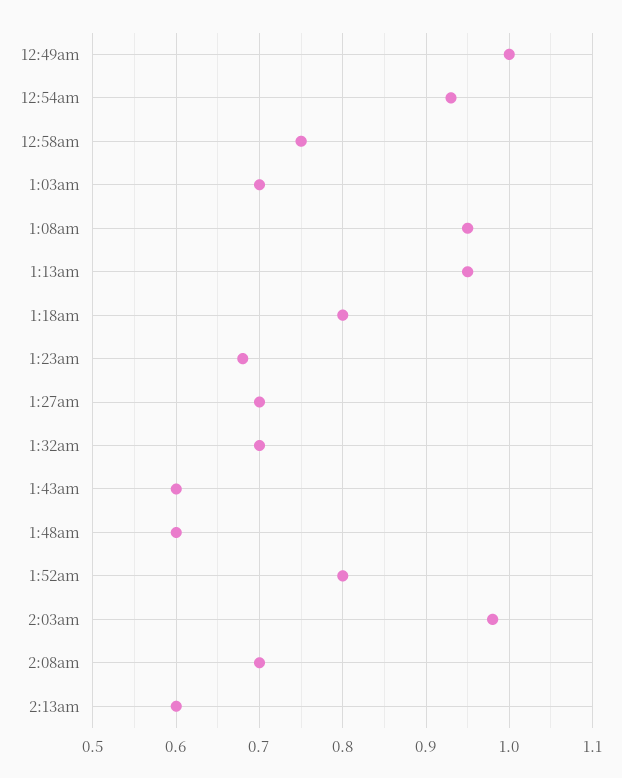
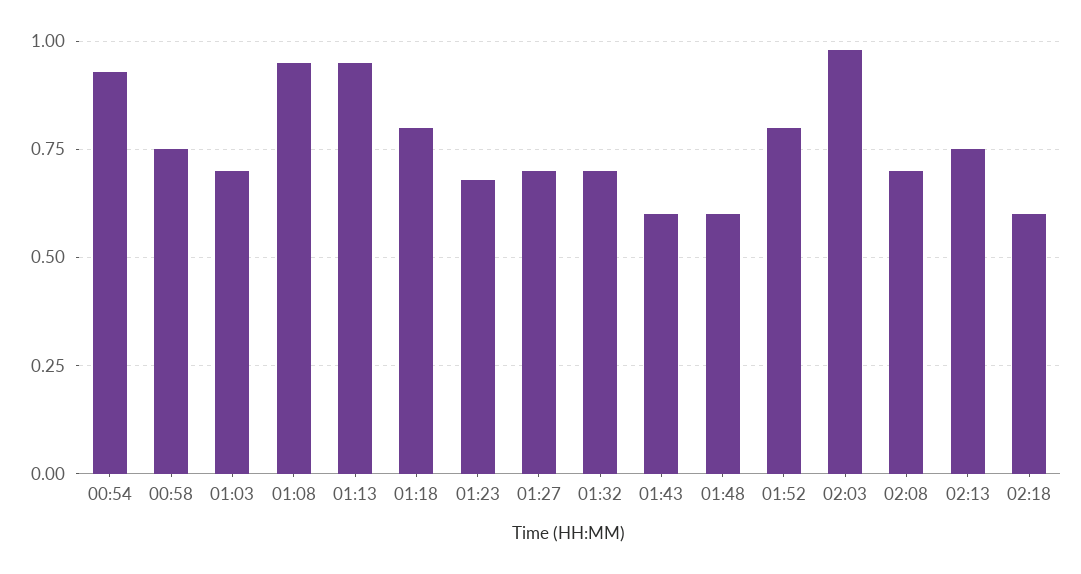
12:49am: 1 -> none
2:13am: 0.6 -> 0.75
02:18: none -> 0.6

